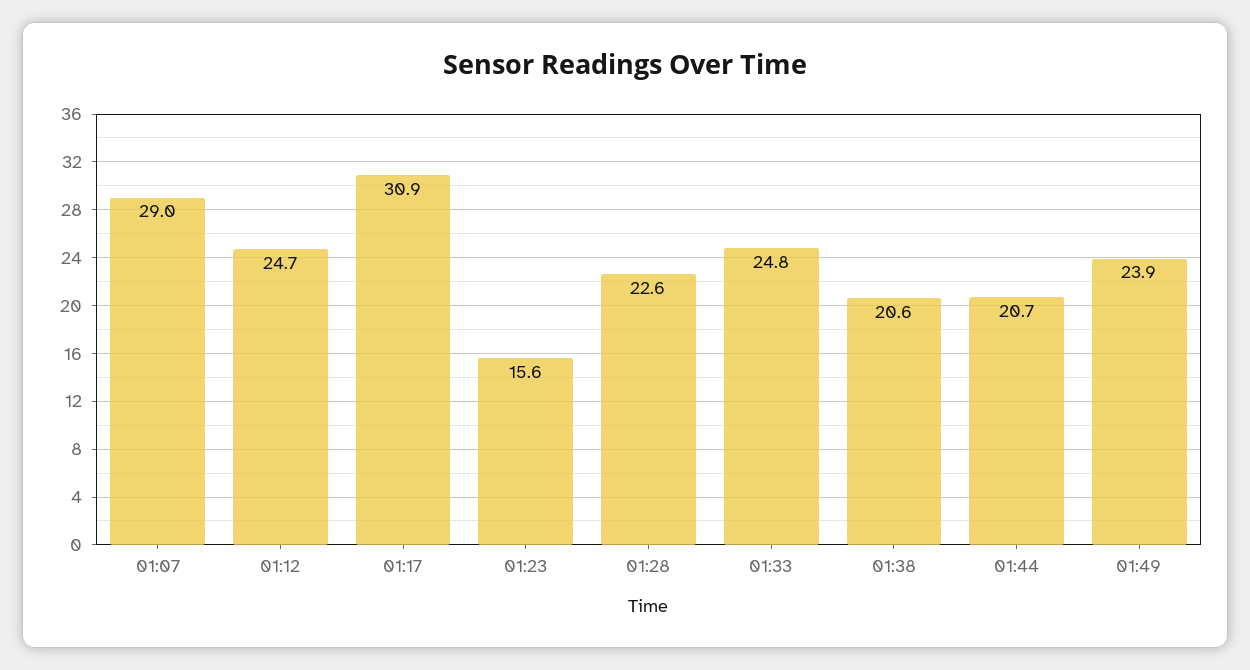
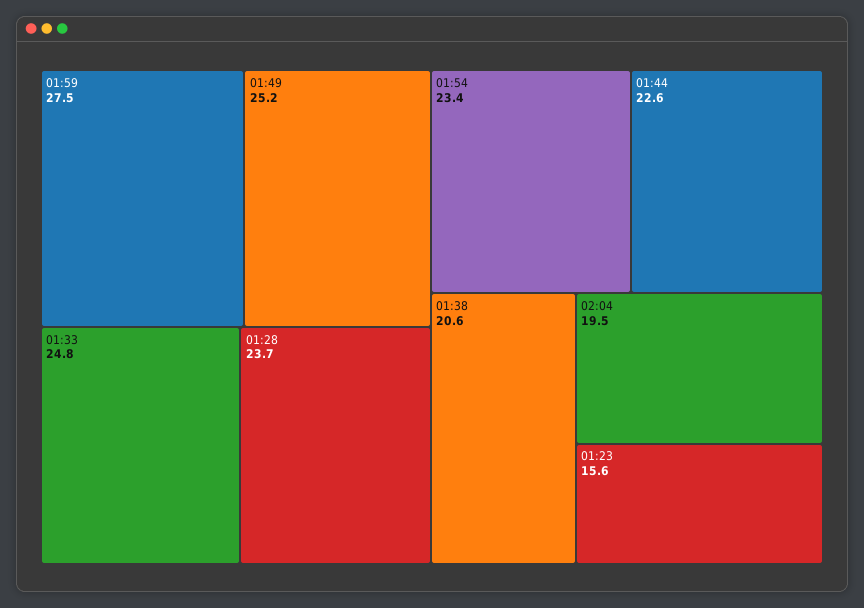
01:07: 29 -> none
01:12: 24.7 -> none
01:17: 30.9 -> none
01:28: 22.6 -> 23.7
01:44: 20.7 -> 22.6
01:49: 23.9 -> 25.2
01:59: none -> 27.5
01:54: none -> 23.4
02:04: none -> 19.5

